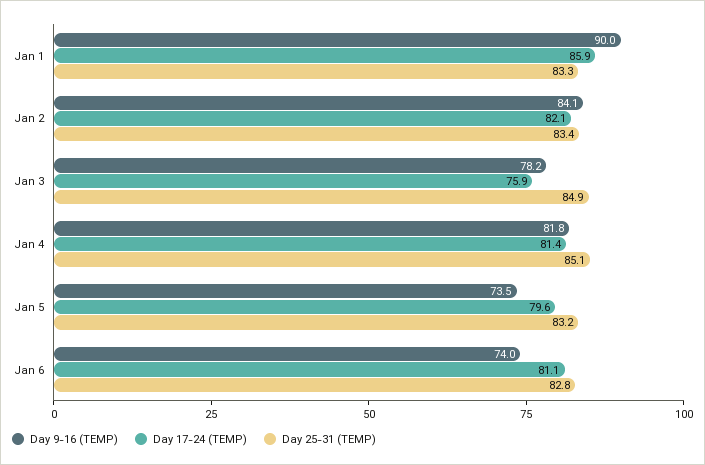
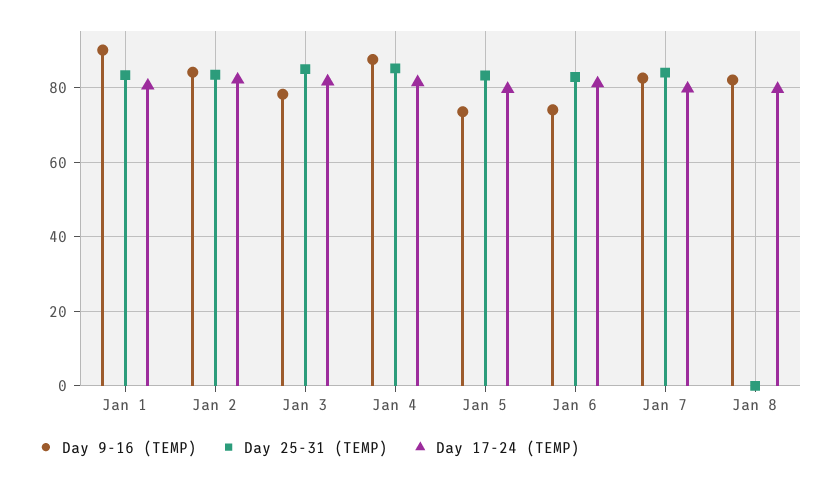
Day 17-24 (TEMP), Jan 1: 85.9 -> 80
Day 17-24 (TEMP), Jan 3: 75.9 -> 82
Day 9-16 (TEMP), Jan 4: 81.8 -> 88
Day 9-16 (TEMP), Jan 7: none -> 82
Day 25-31 (TEMP), Jan 7: none -> 84
Day 17-24 (TEMP), Jan 7: none -> 80
Day 9-16 (TEMP), Jan 8: none -> 82
Day 25-31 (TEMP), Jan 8: none -> 0
Day 17-24 (TEMP), Jan 8: none -> 80

